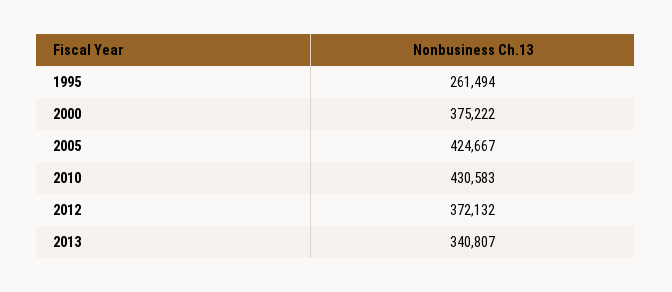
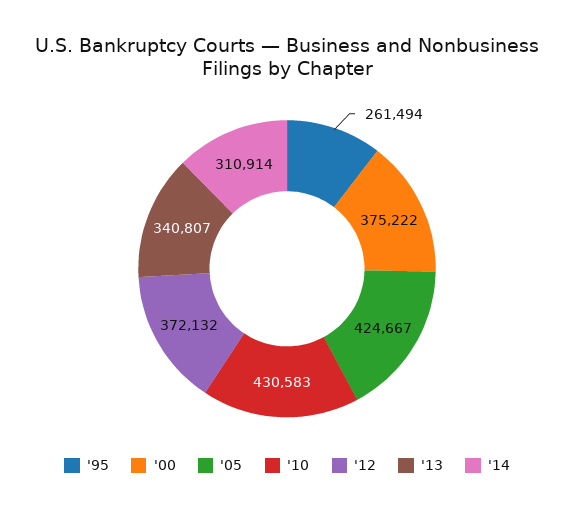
'14: none -> 310914

